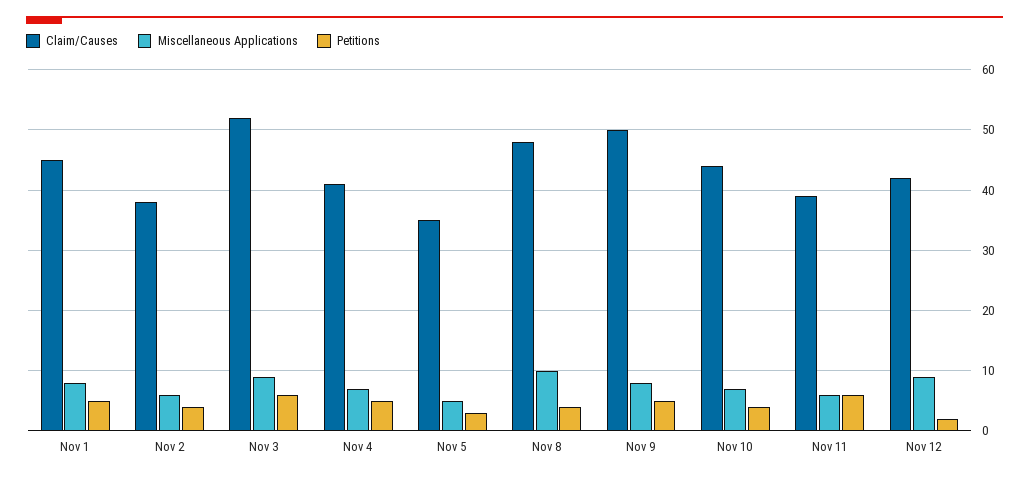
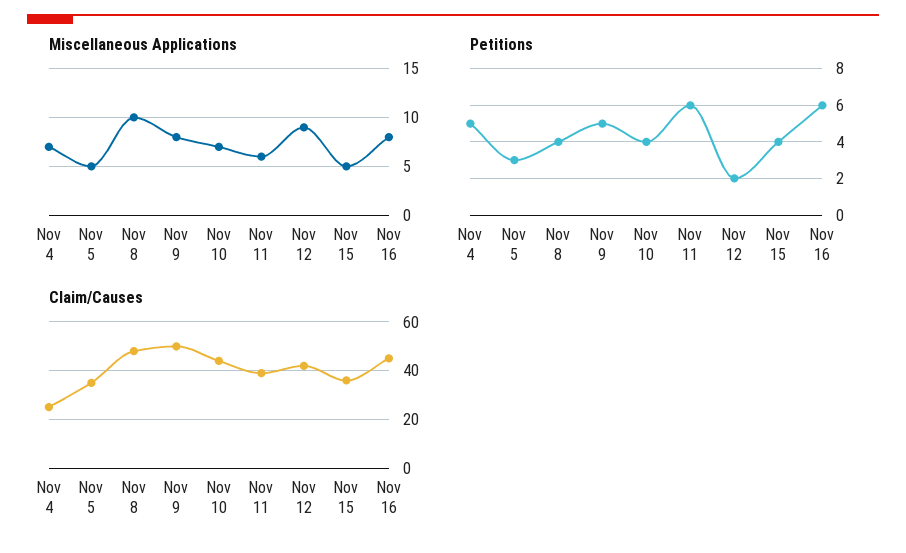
Claim/Causes, Nov 1: 45 -> none
Miscellaneous Applications, Nov 1: 8 -> none
Petitions, Nov 1: 5 -> none
Claim/Causes, Nov 2: 38 -> none
Miscellaneous Applications, Nov 2: 6 -> none
Petitions, Nov 2: 4 -> none
Claim/Causes, Nov 3: 52 -> none
Miscellaneous Applications, Nov 3: 9 -> none
Petitions, Nov 3: 6 -> none
Claim/Causes, Nov 4: 41 -> 25
Miscellaneous Applications, Nov 15: none -> 5
Miscellaneous Applications, Nov 16: none -> 8
Petitions, Nov 15: none -> 4
Petitions, Nov 16: none -> 6
Claim/Causes, Nov 15: none -> 35
Claim/Causes, Nov 16: none -> 45

